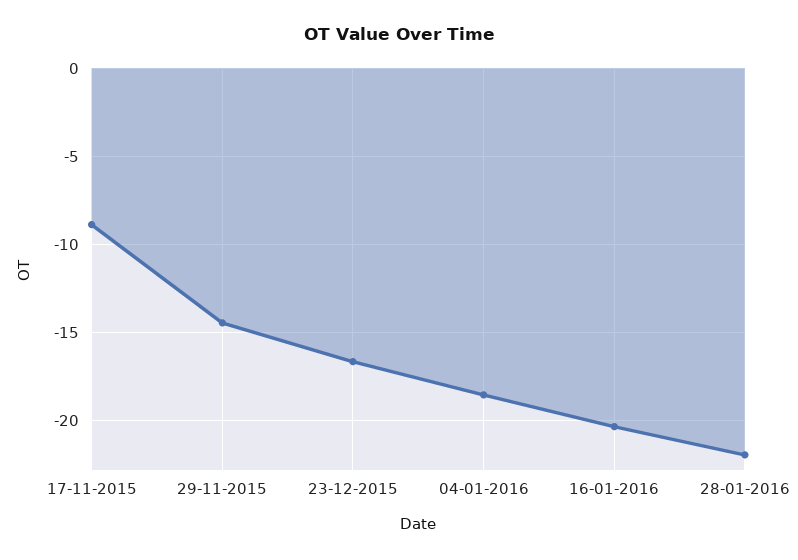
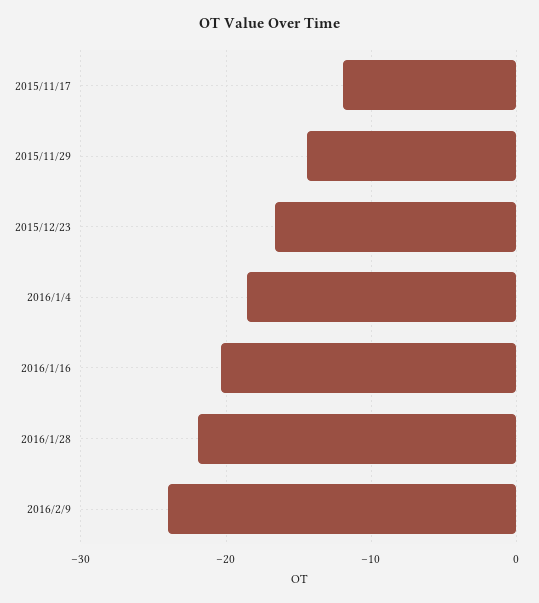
17-11-2015: -9 -> -12
2016/2/9: none -> -24

